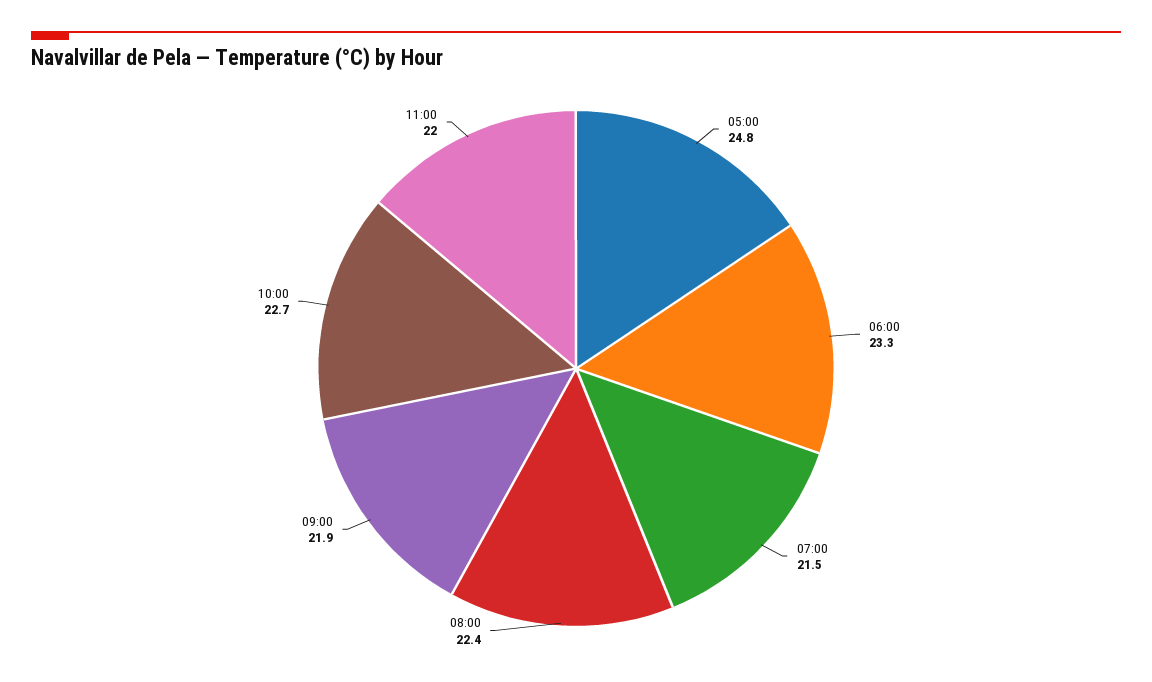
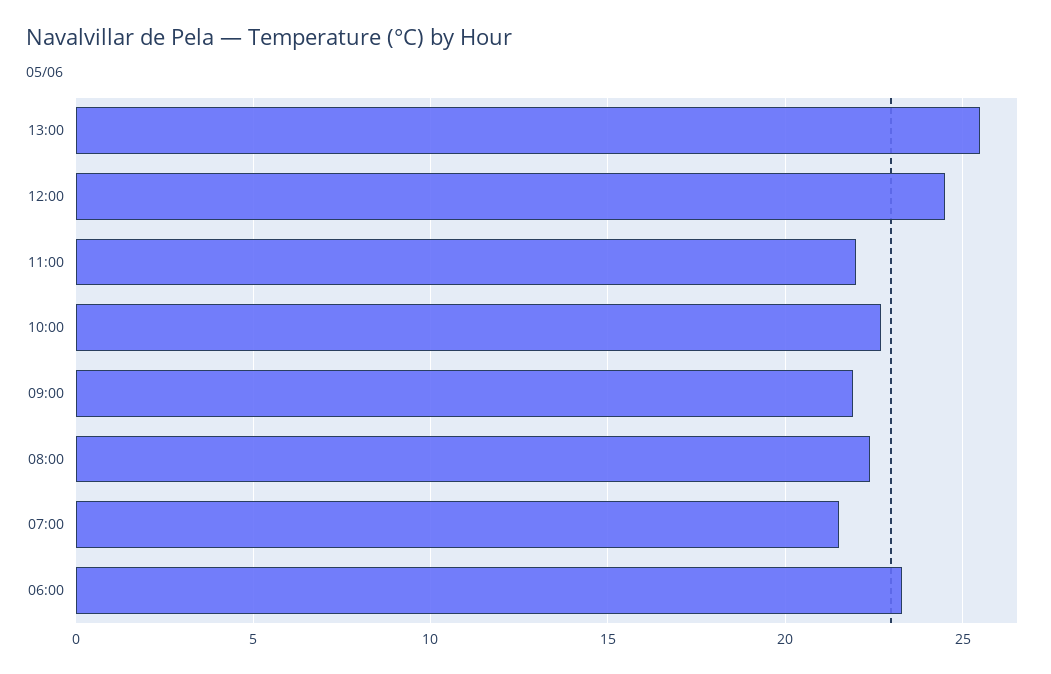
05:00: 24.8 -> none
13:00: none -> 25.5
12:00: none -> 24.5

